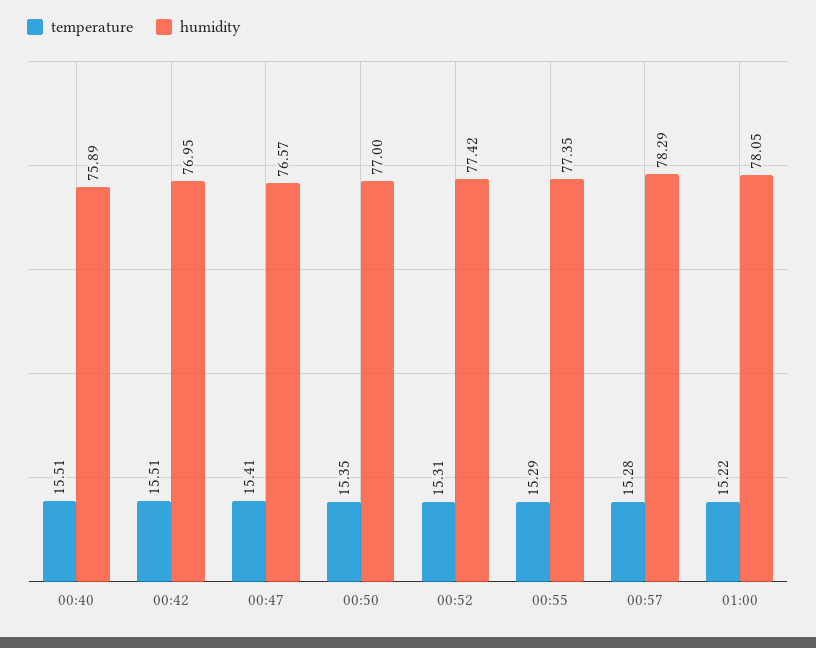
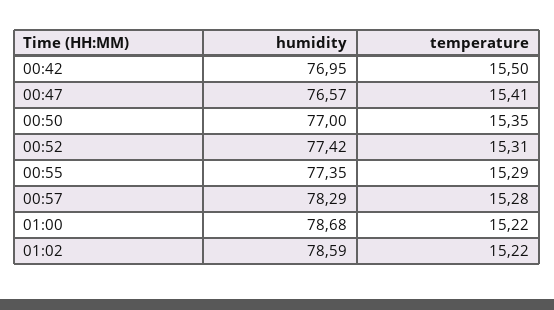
temperature, 00:40: 15.51 -> none
humidity, 00:40: 75.89 -> none
temperature, 00:42: 15.51 -> 15.5
humidity, 01:00: 78.05 -> 78.68
humidity, 01:02: none -> 78.59
temperature, 01:02: none -> 15.22

